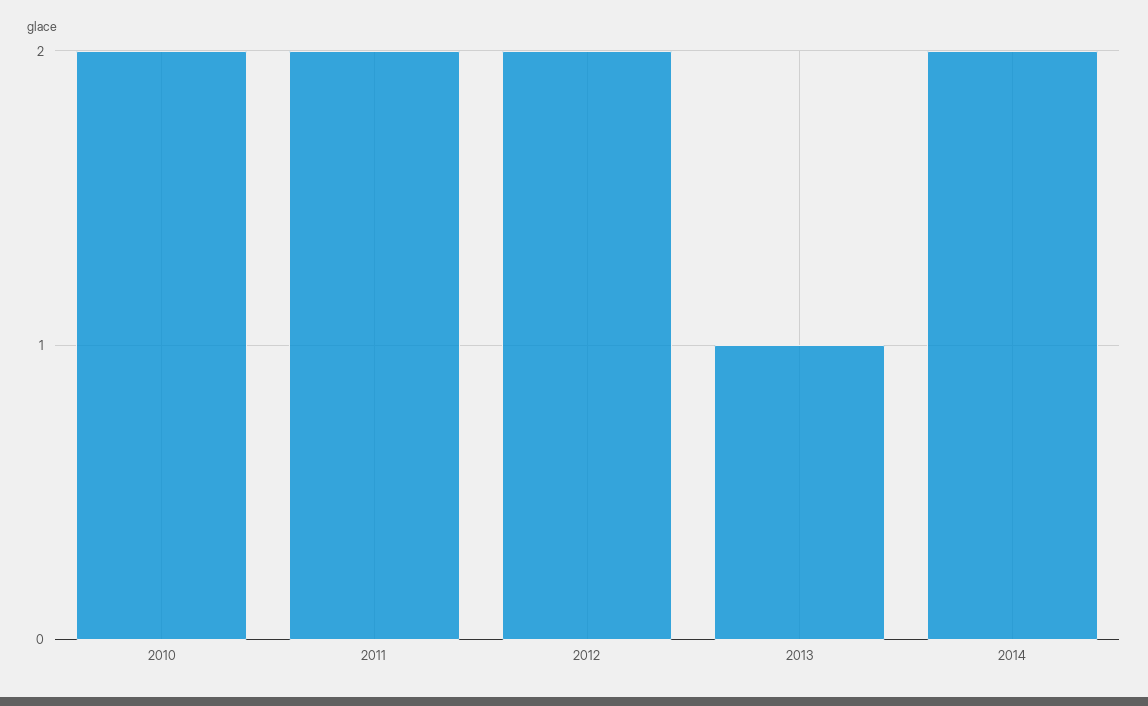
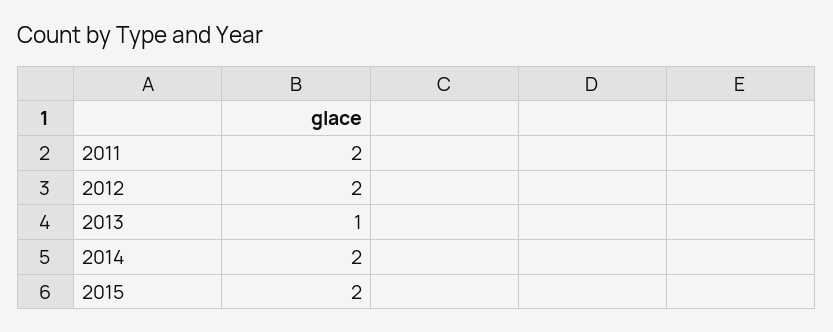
2010: 2 -> none
2015: none -> 2

